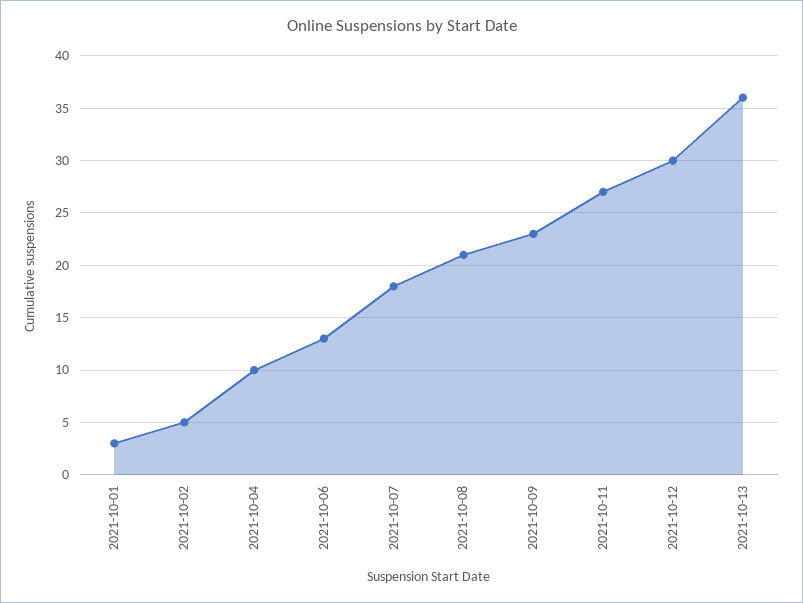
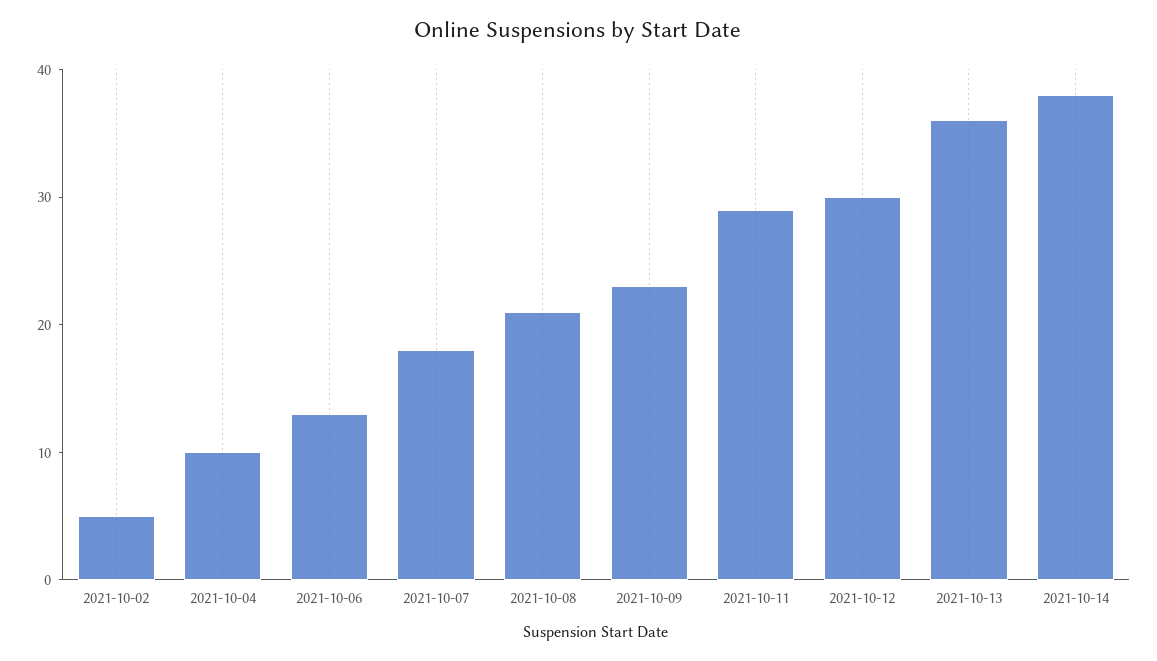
2021-10-01: 3 -> none
2021-10-11: 27 -> 29
2021-10-14: none -> 38

